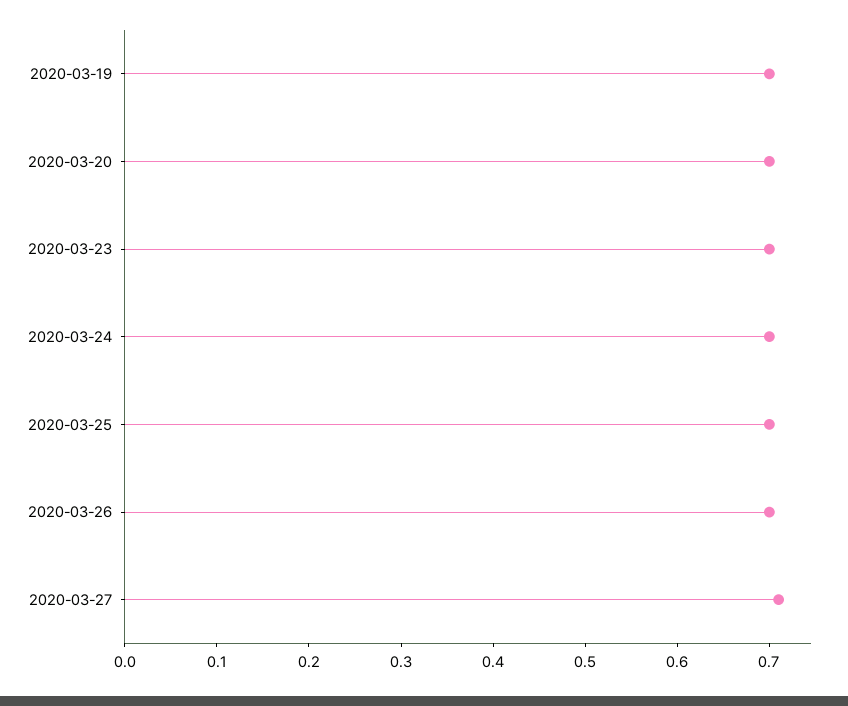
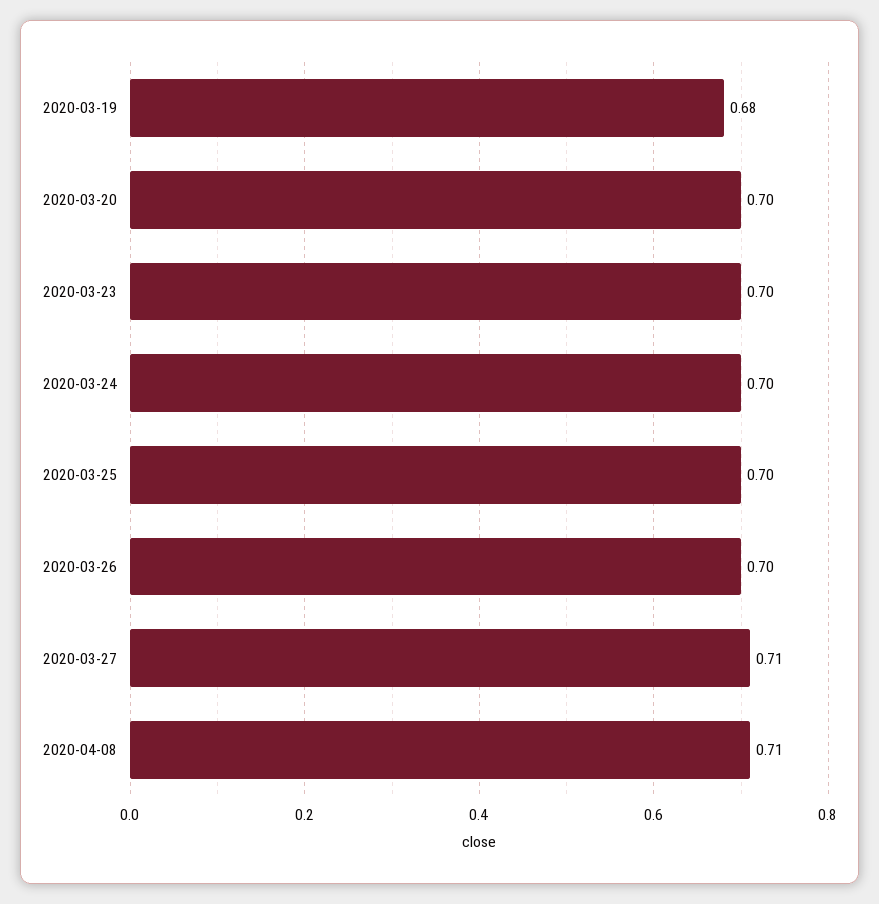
2020-03-19: 0.7 -> 0.68
2020-04-08: none -> 0.71

